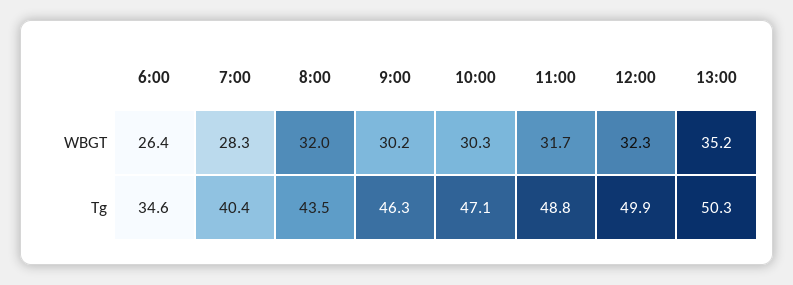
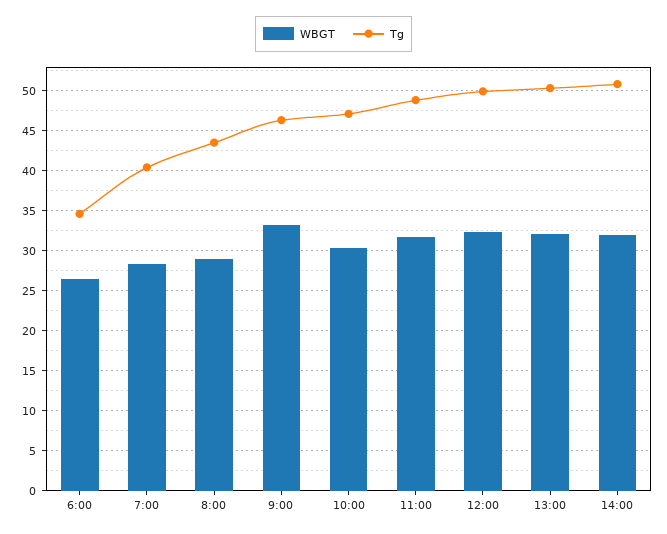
WBGT, 8:00: 32 -> 29
WBGT, 9:00: 30.2 -> 33
WBGT, 13:00: 35.2 -> 32
WBGT, 14:00: none -> 32
Tg, 14:00: none -> 51

